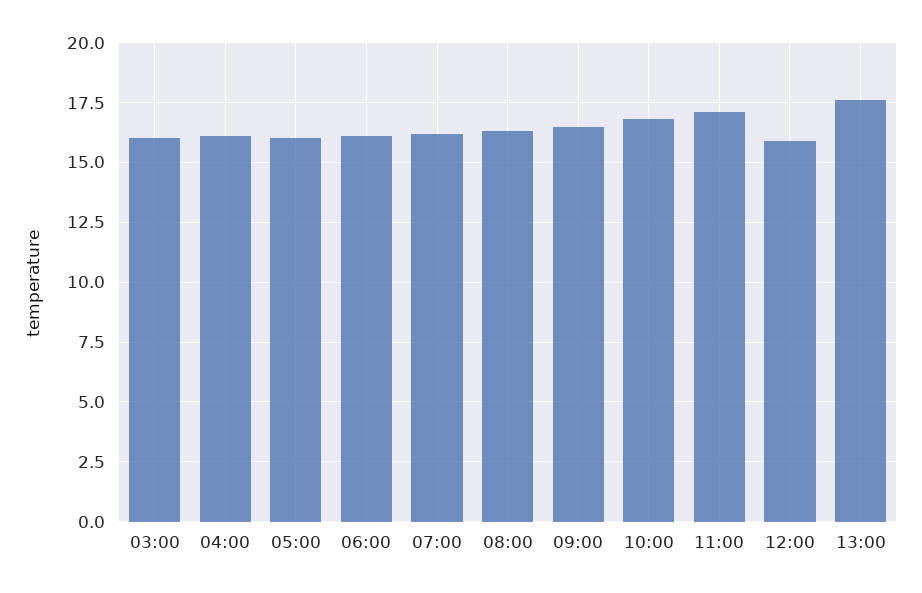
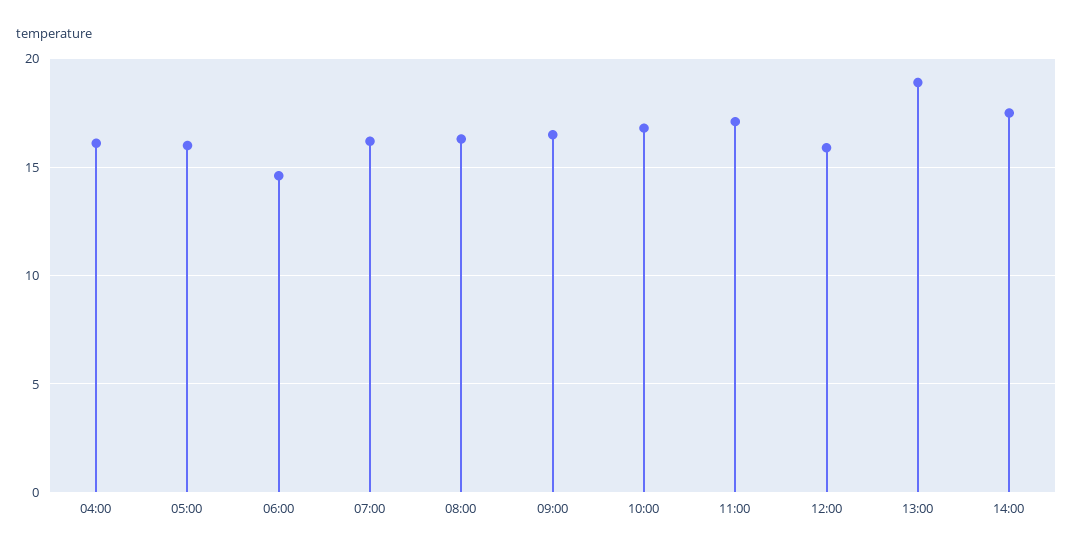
03:00: 16 -> none
06:00: 16 -> 14.5
13:00: 17.5 -> 19
14:00: none -> 17.5

